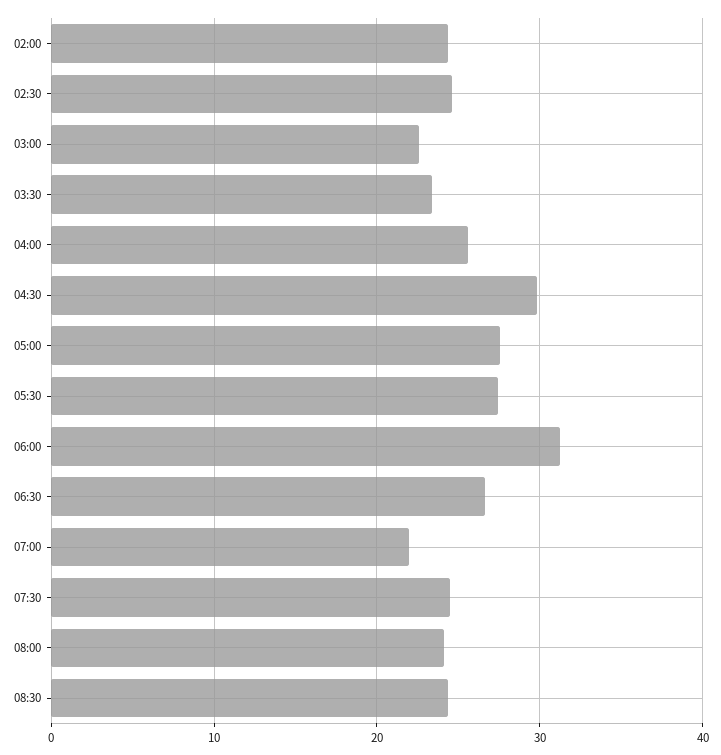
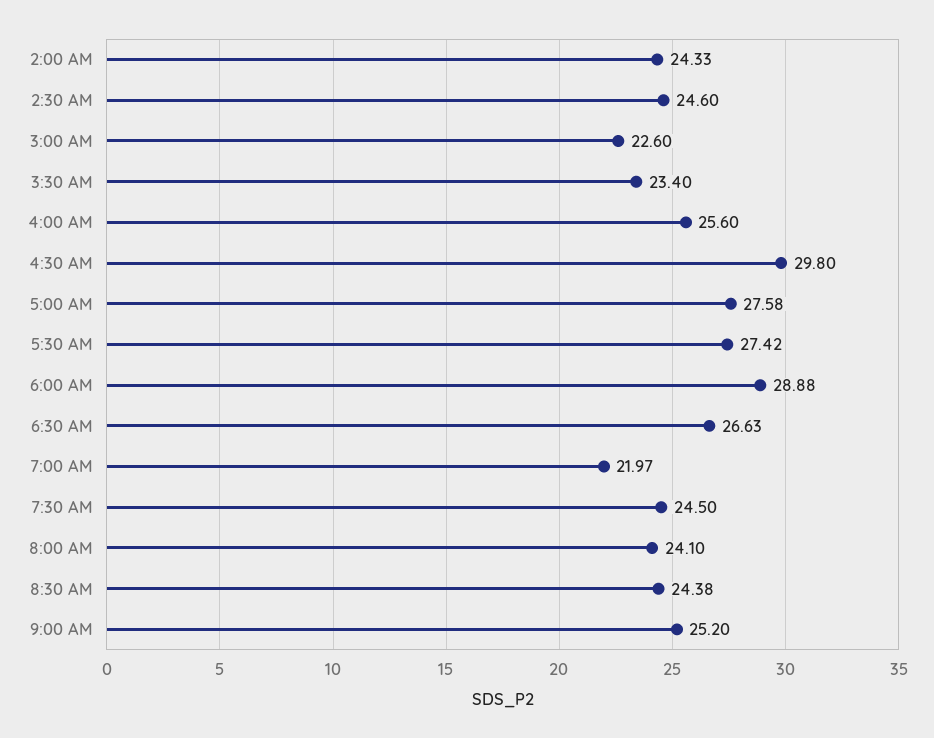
06:00: 31 -> 28.88
9:00 AM: none -> 25.2

